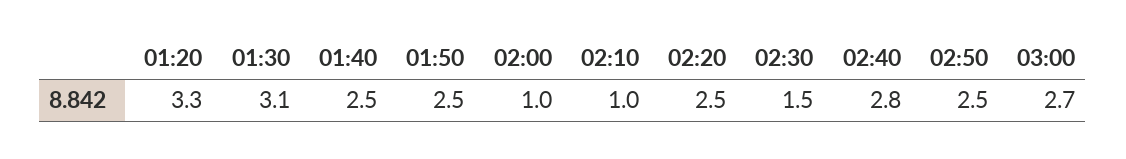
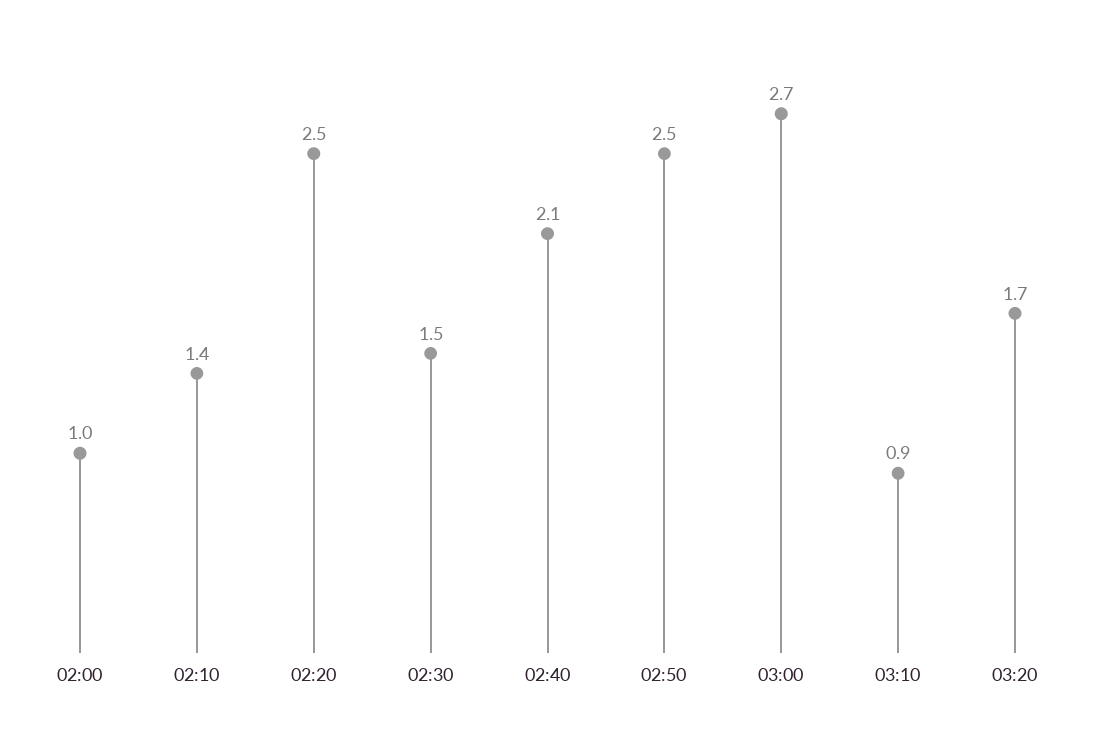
01:20: 3.3 -> none
01:30: 3.1 -> none
01:40: 2.5 -> none
01:50: 2.5 -> none
02:10: 1 -> 1.4
02:40: 2.8 -> 2.1
03:10: none -> 0.9
03:20: none -> 1.7

